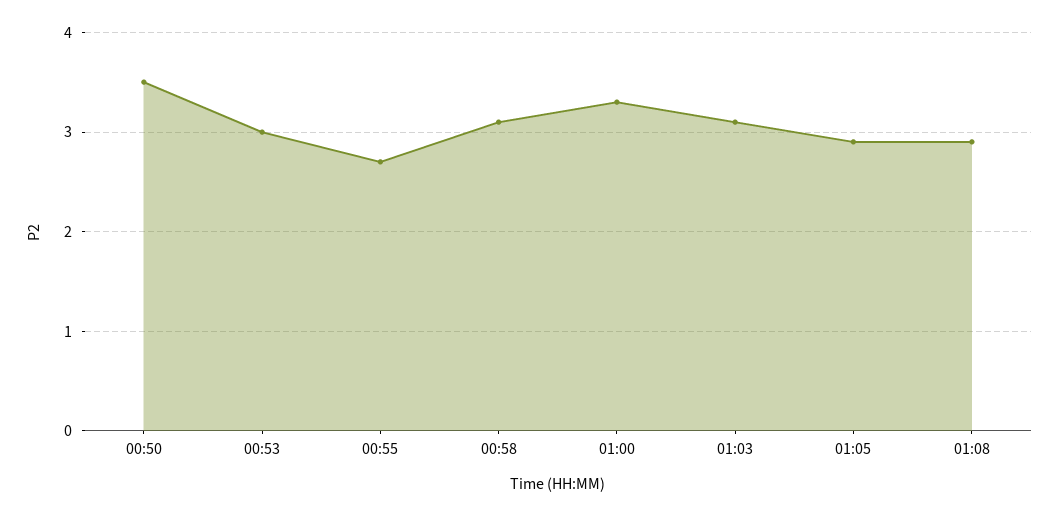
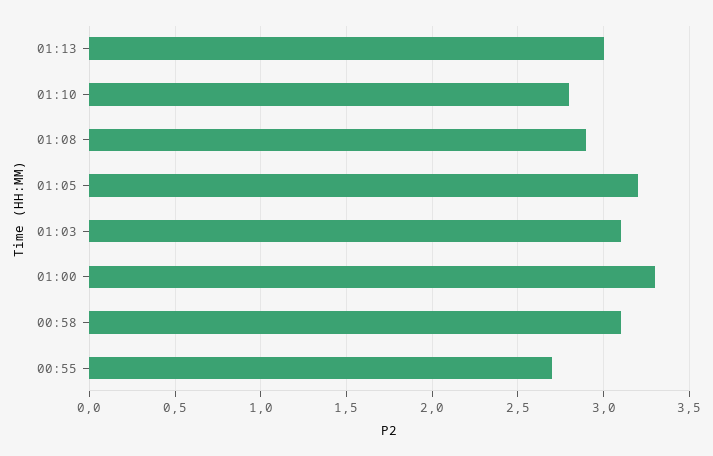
00:50: 3.5 -> none
00:53: 3 -> none
01:05: 2.9 -> 3.2
01:13: none -> 3
01:10: none -> 2.8

